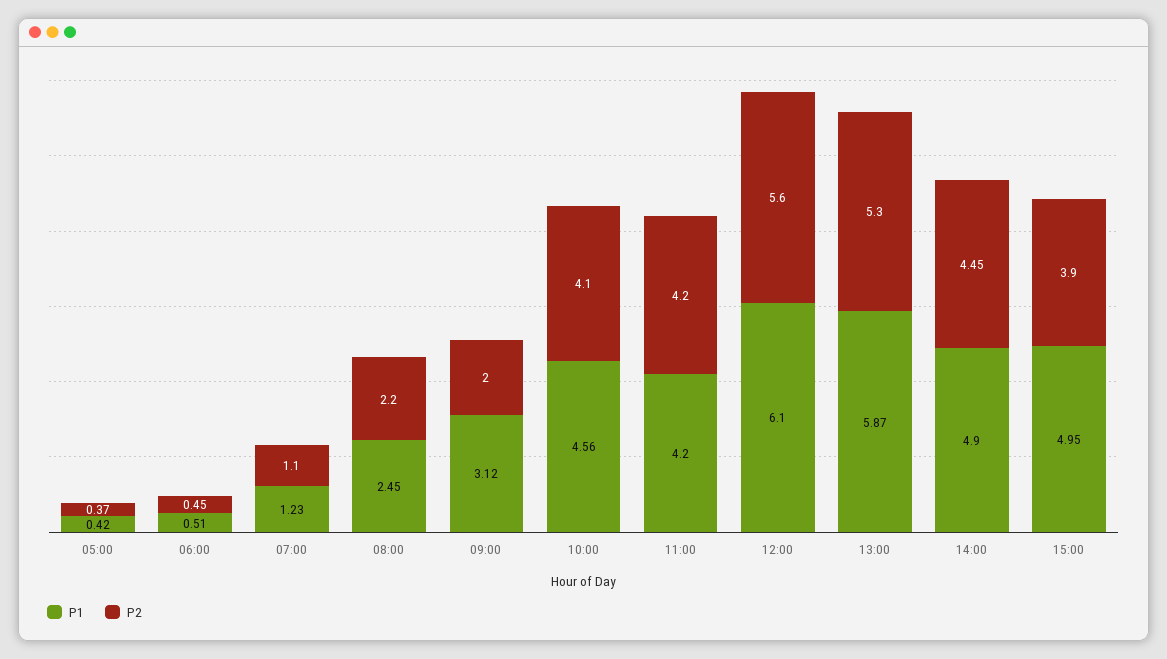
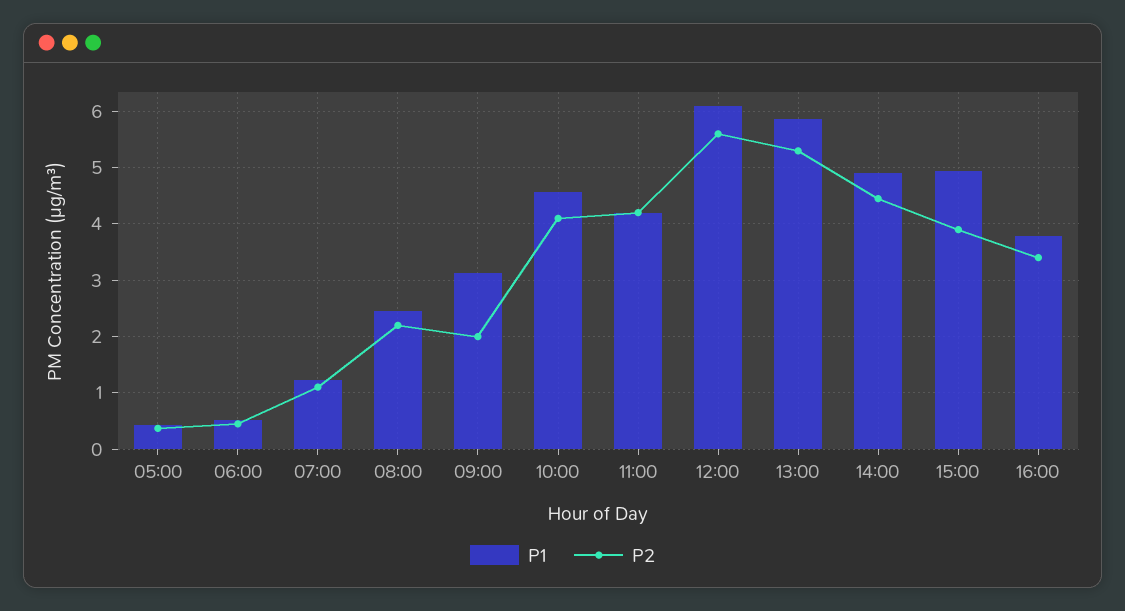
P1, 16:00: none -> 3.8
P2, 16:00: none -> 3.4

